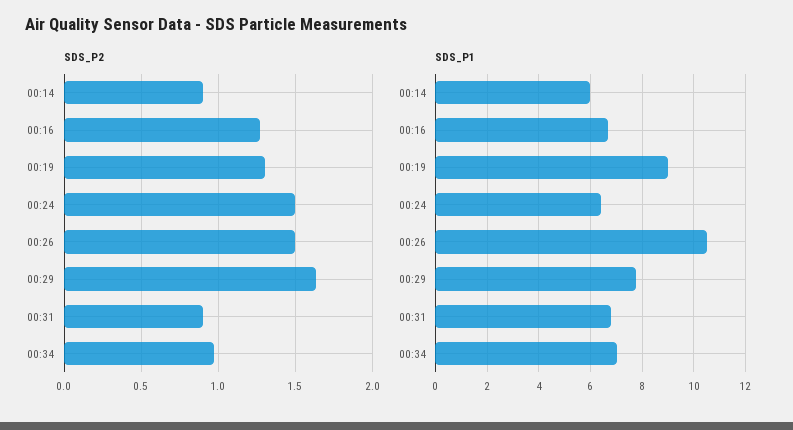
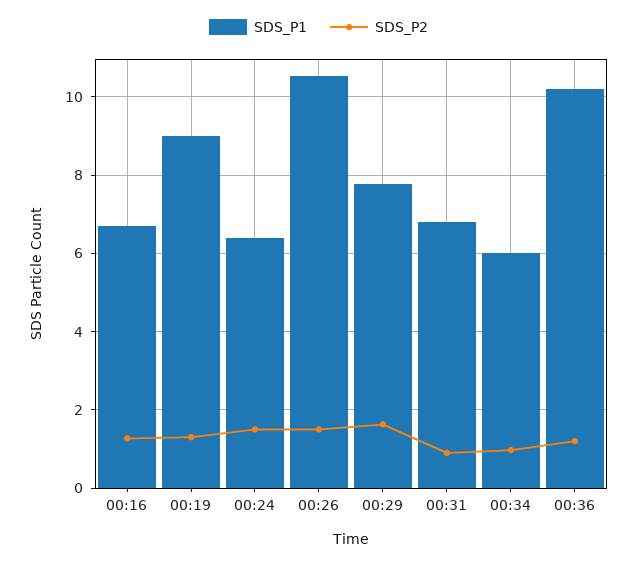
SDS_P2, 00:14: 0.9 -> none
SDS_P1, 00:14: 6 -> none
SDS_P1, 00:34: 7 -> 6
SDS_P1, 00:36: none -> 10.2
SDS_P2, 00:36: none -> 1.2

